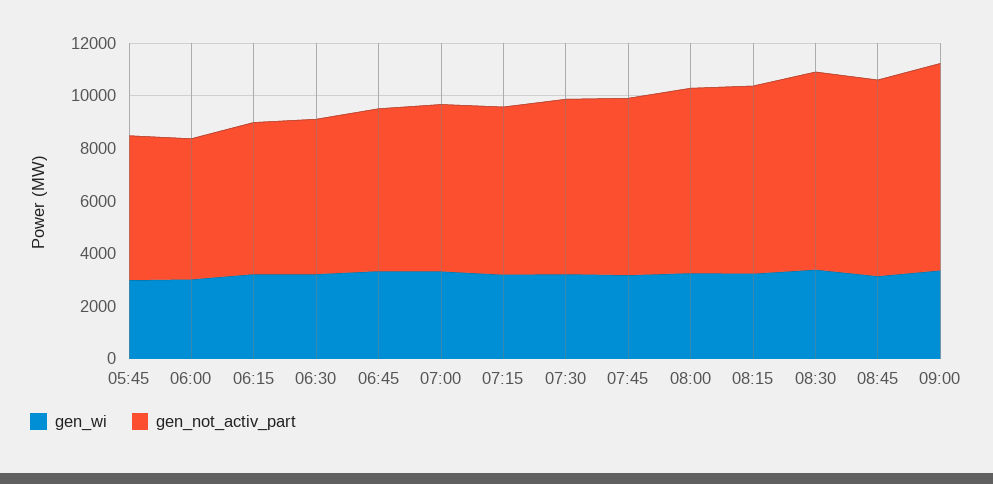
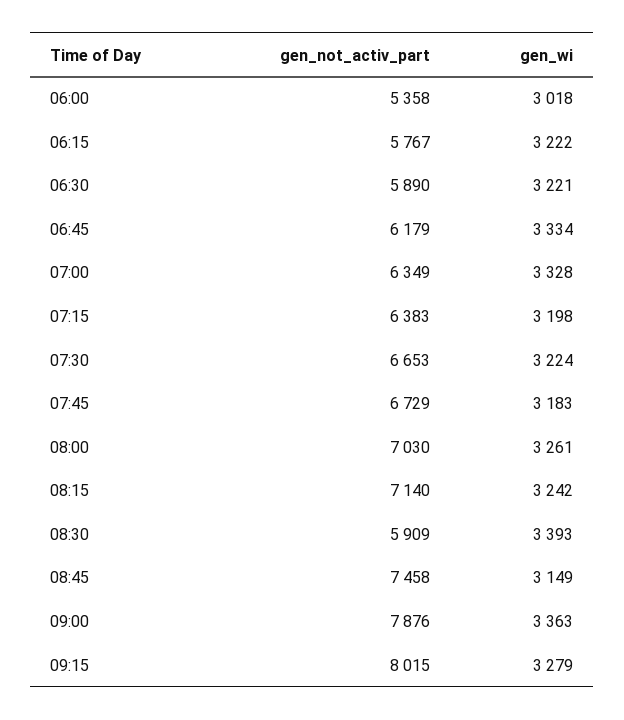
gen_wi, 05:45: 3000 -> none
gen_not_activ_part, 05:45: 5500 -> none
gen_not_activ_part, 08:30: 7500 -> 5909
gen_not_activ_part, 09:15: none -> 8015
gen_wi, 09:15: none -> 3279

